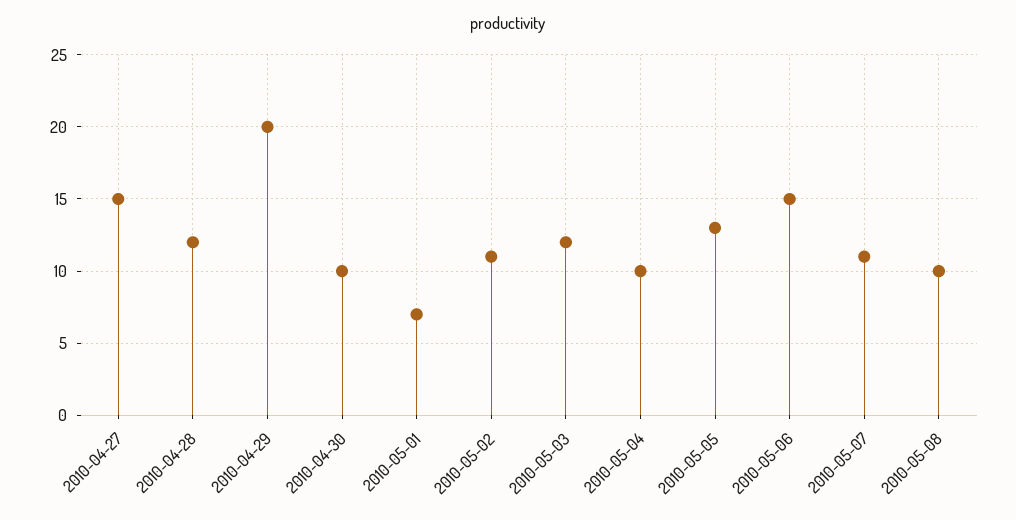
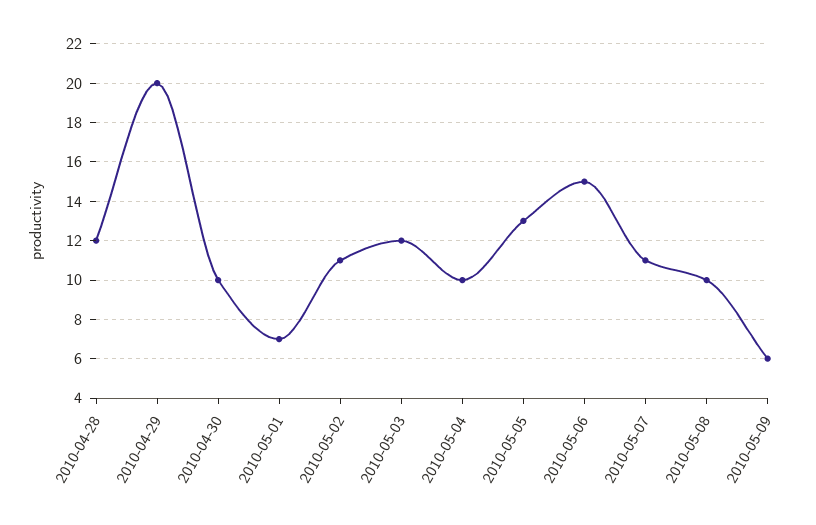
2010-04-27: 15 -> none
2010-05-09: none -> 6

